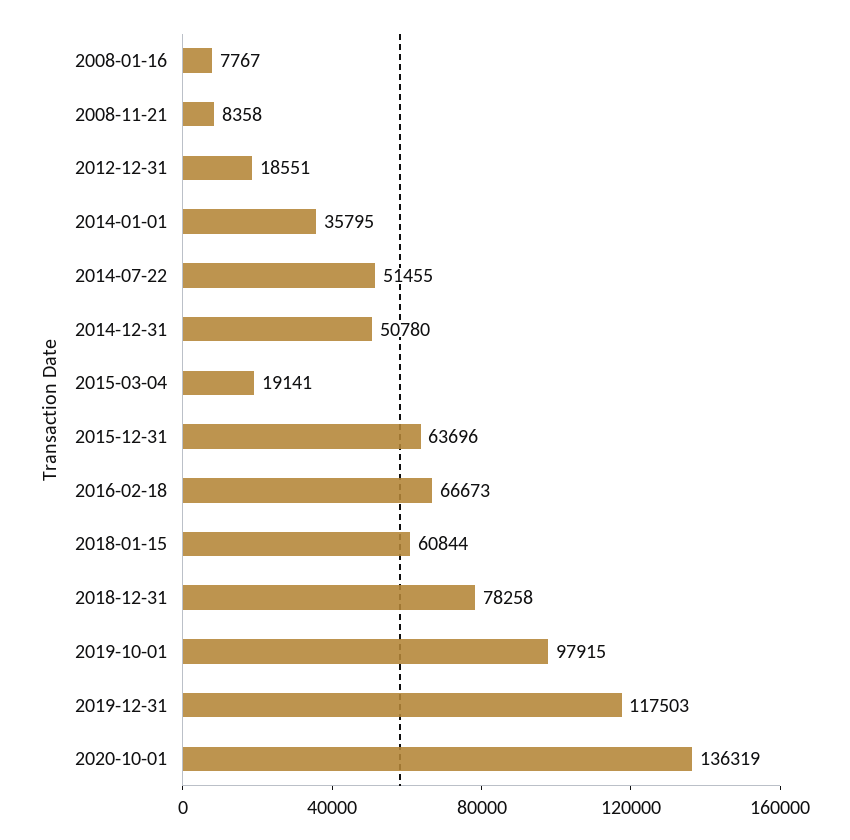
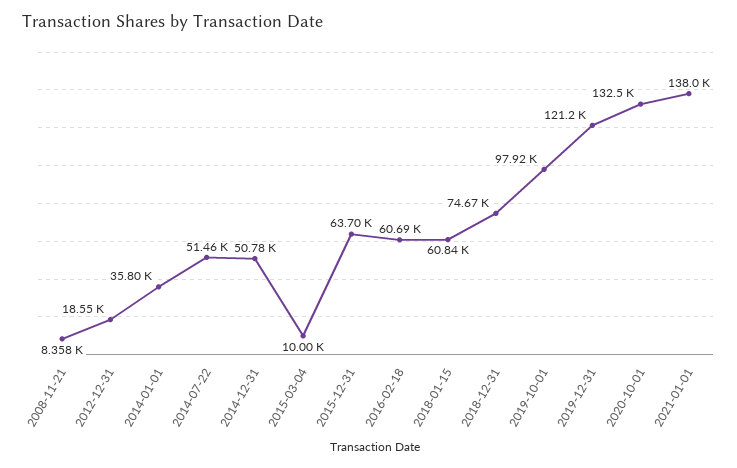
2008-01-16: 7767 -> none
2015-03-04: 19141 -> 10000
2016-02-18: 66673 -> 60690
2018-12-31: 78258 -> 74670
2019-12-31: 117503 -> 121200
2020-10-01: 136319 -> 132500
2021-01-01: none -> 138000

